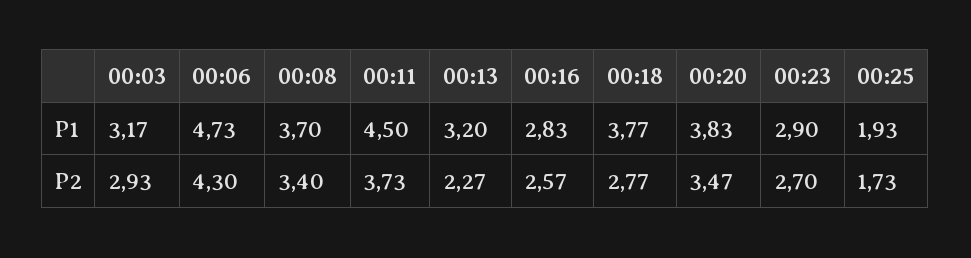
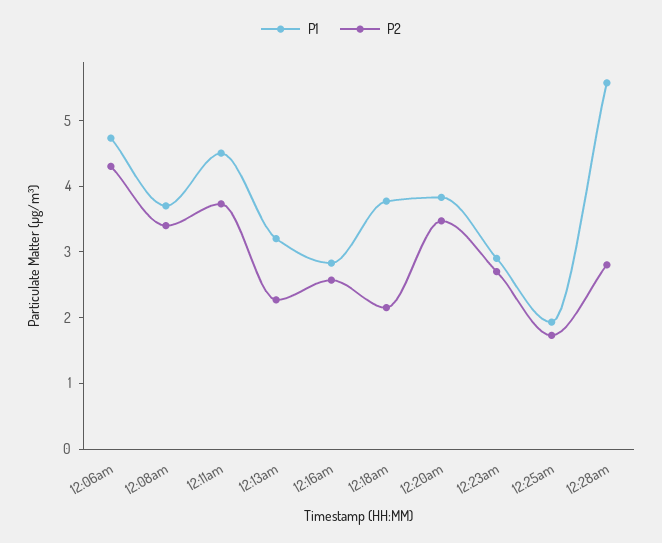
P1, 00:03: 3.17 -> none
P2, 00:03: 2.93 -> none
P2, 00:18: 2.77 -> 2.2
P1, 12:28am: none -> 5.6
P2, 12:28am: none -> 2.8

